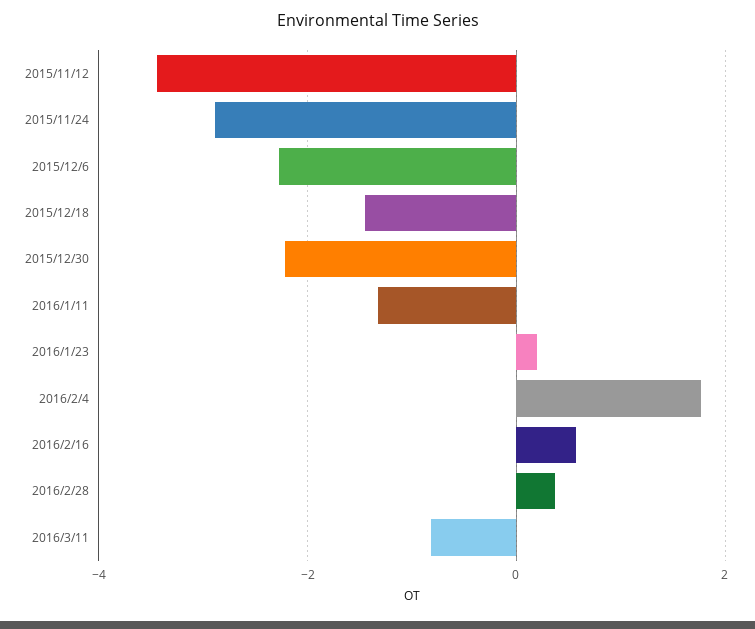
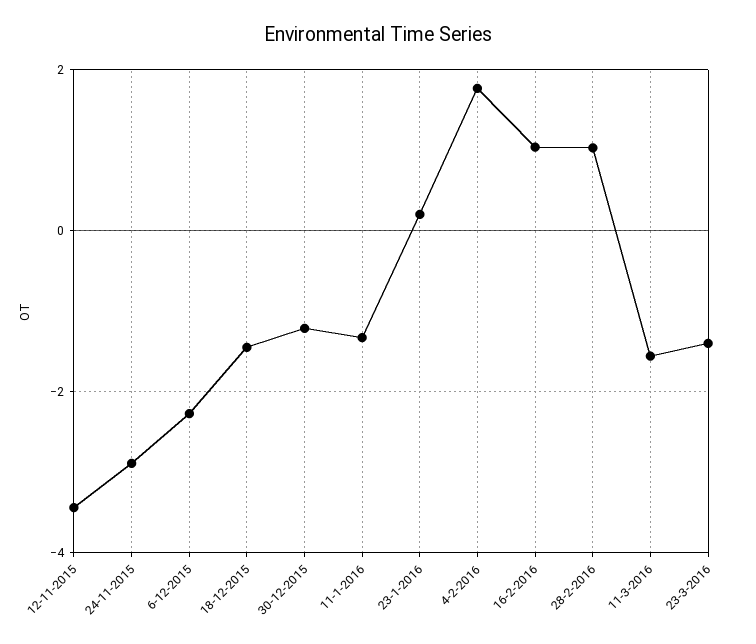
2015/12/30: -2.2 -> -1.2
2016/2/16: 0.6 -> 1
2016/2/28: 0.4 -> 1
2016/3/11: -0.8 -> -1.6
23-3-2016: none -> -1.4

